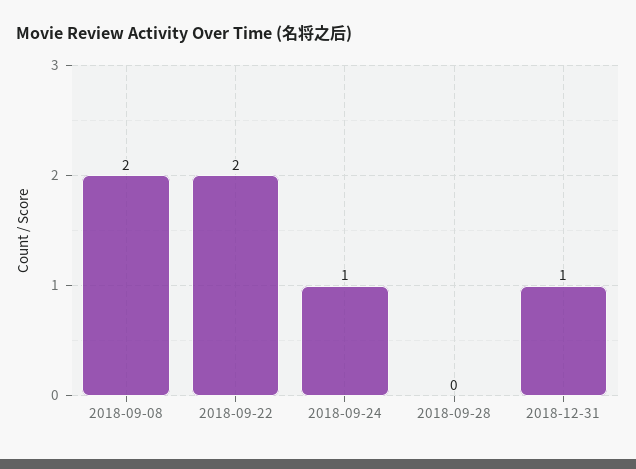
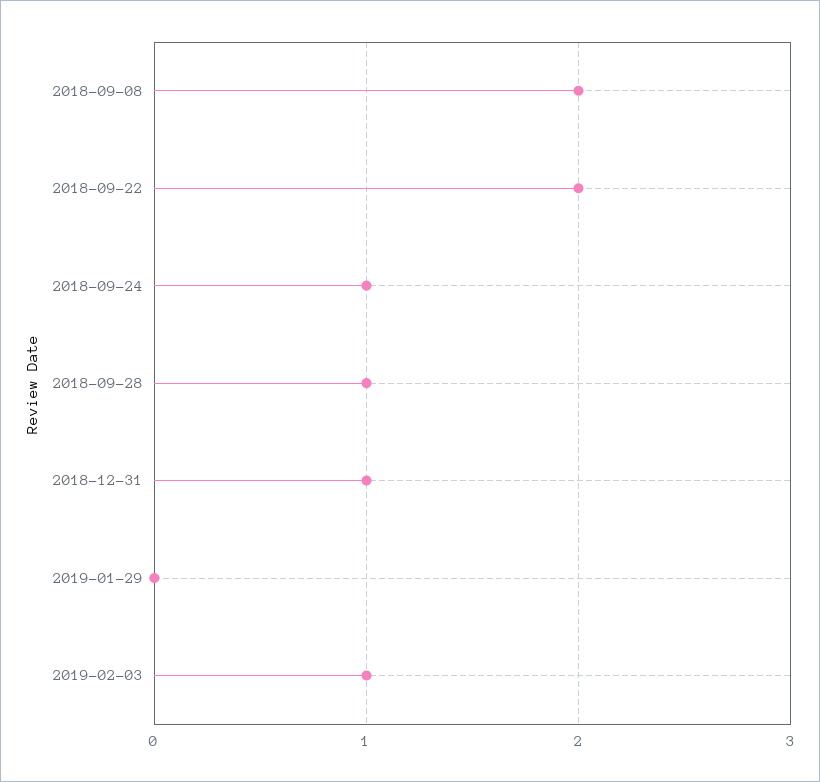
2018-09-28: 0 -> 1
2019-01-29: none -> 0
2019-02-03: none -> 1

